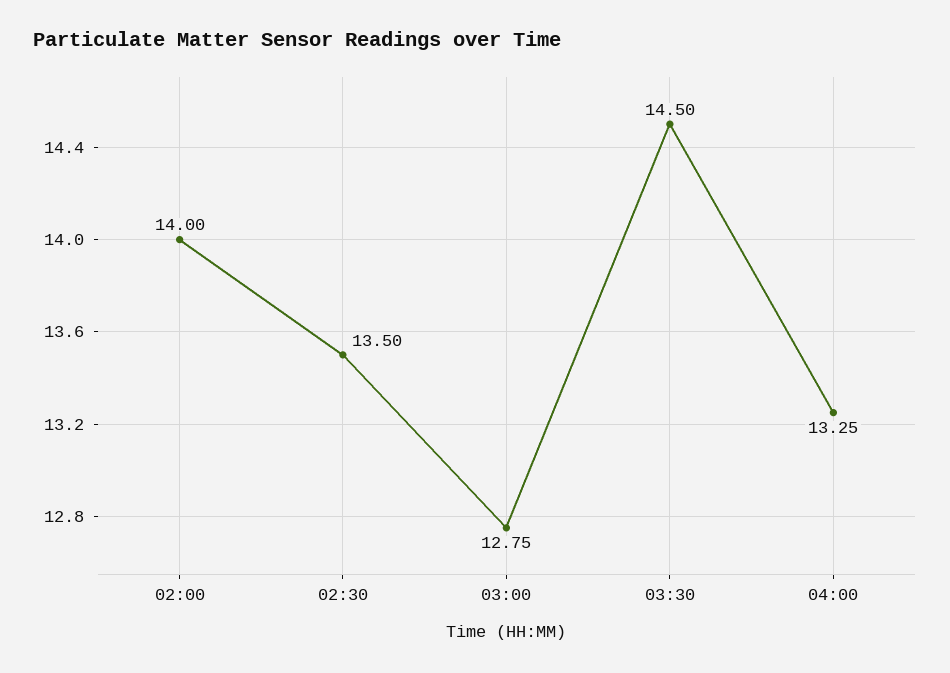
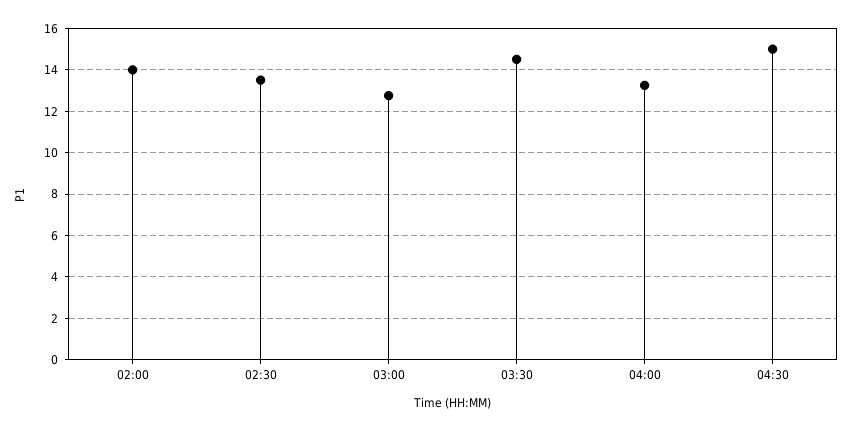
04:30: none -> 15

